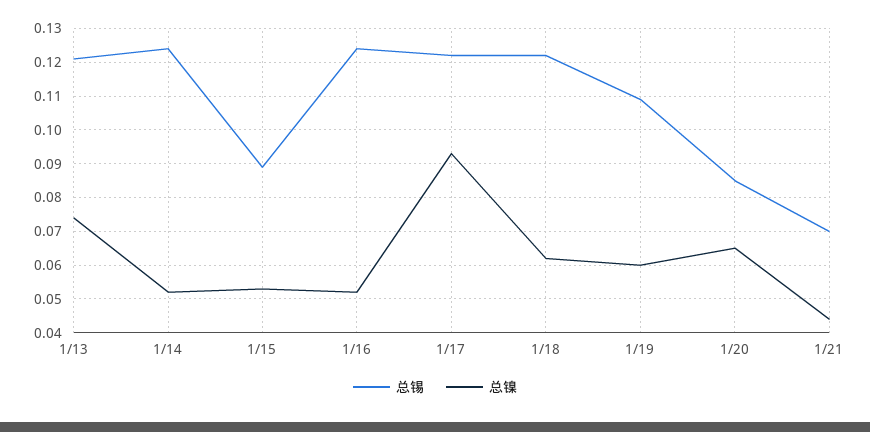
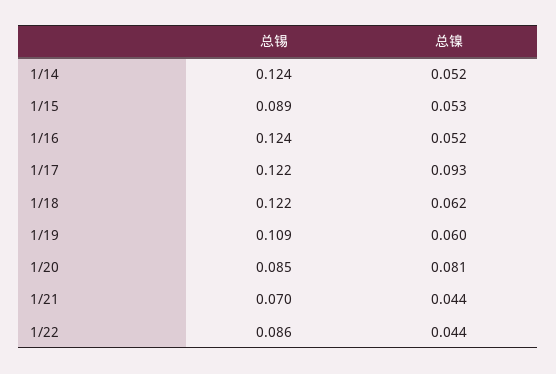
总锡, 1/13: 0.12 -> none
总镍, 1/13: 0.075 -> none
总镍, 1/20: 0.065 -> 0.081
总锡, 1/22: none -> 0.086
总镍, 1/22: none -> 0.044

